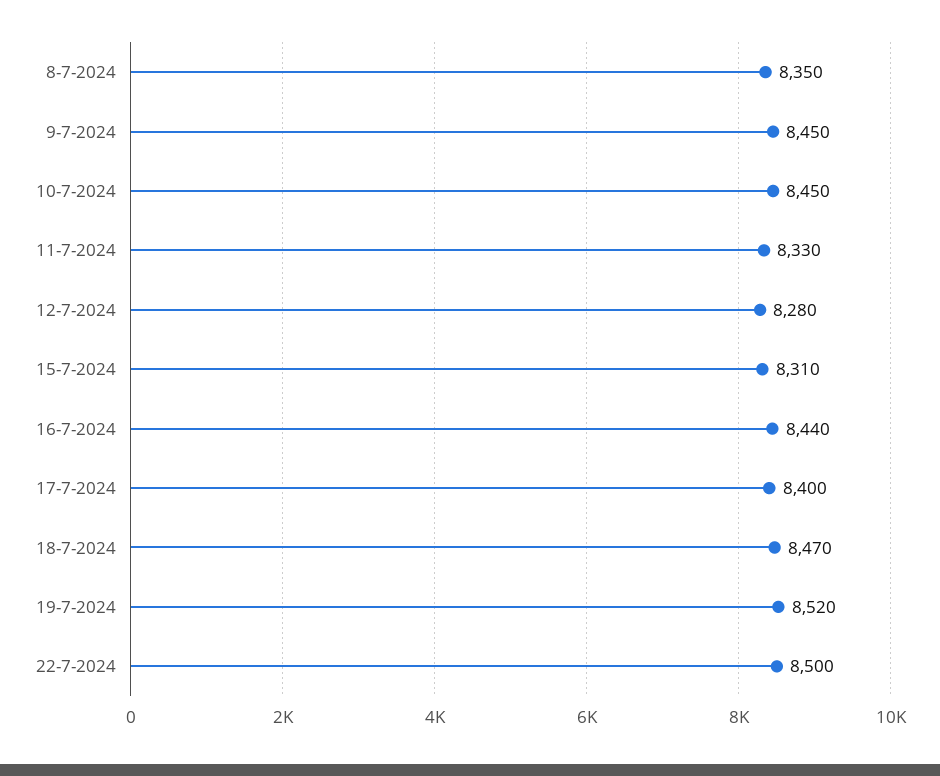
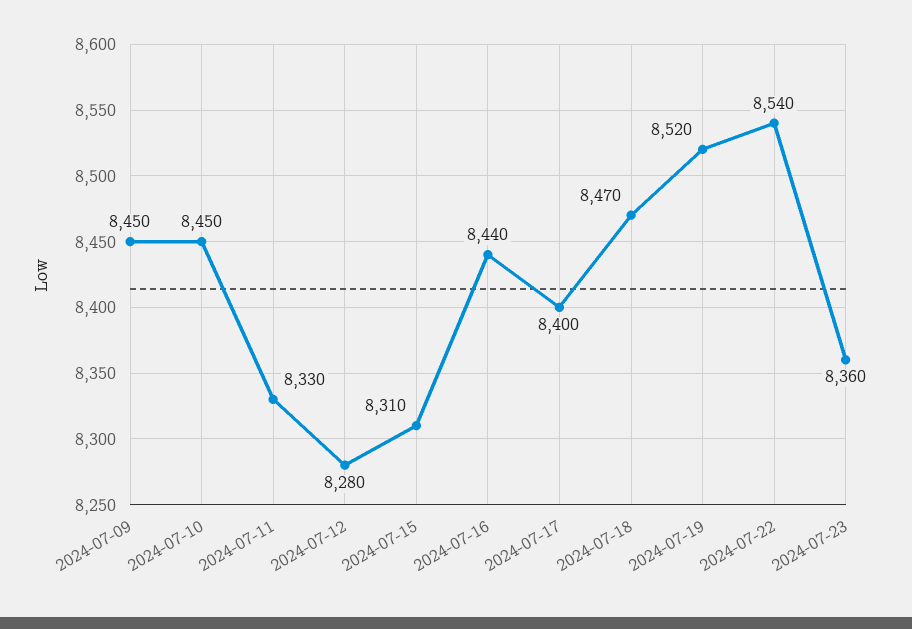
8-7-2024: 8350 -> none
22-7-2024: 8500 -> 8540
2024-07-23: none -> 8360

